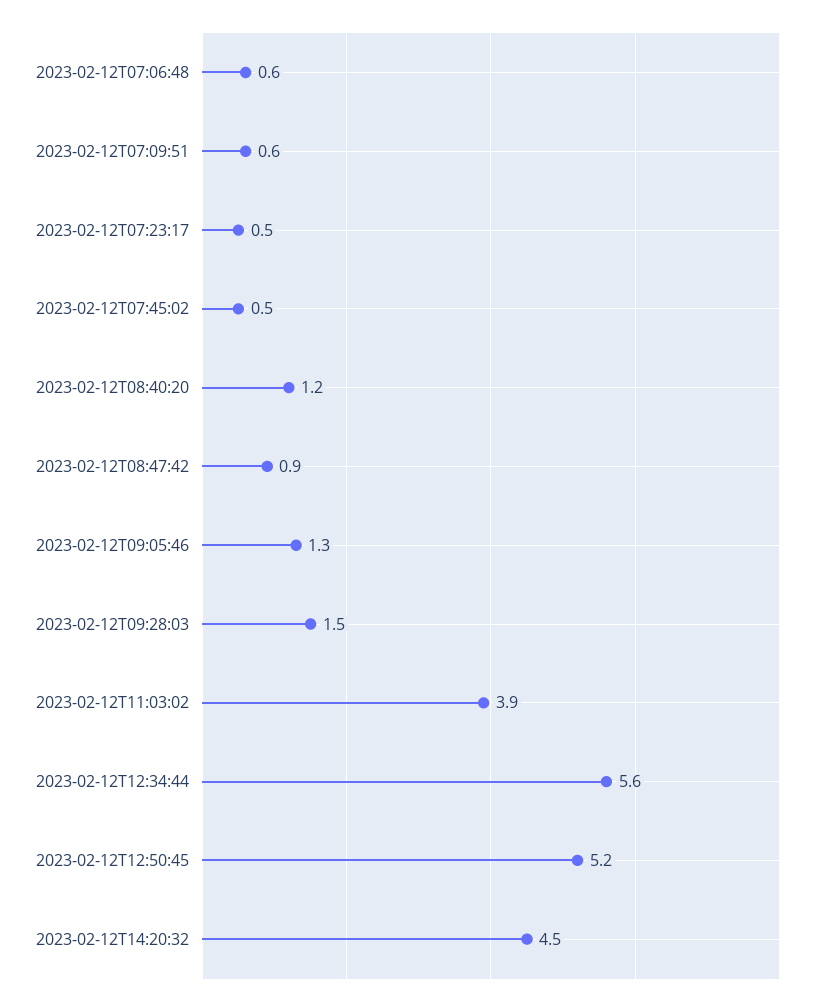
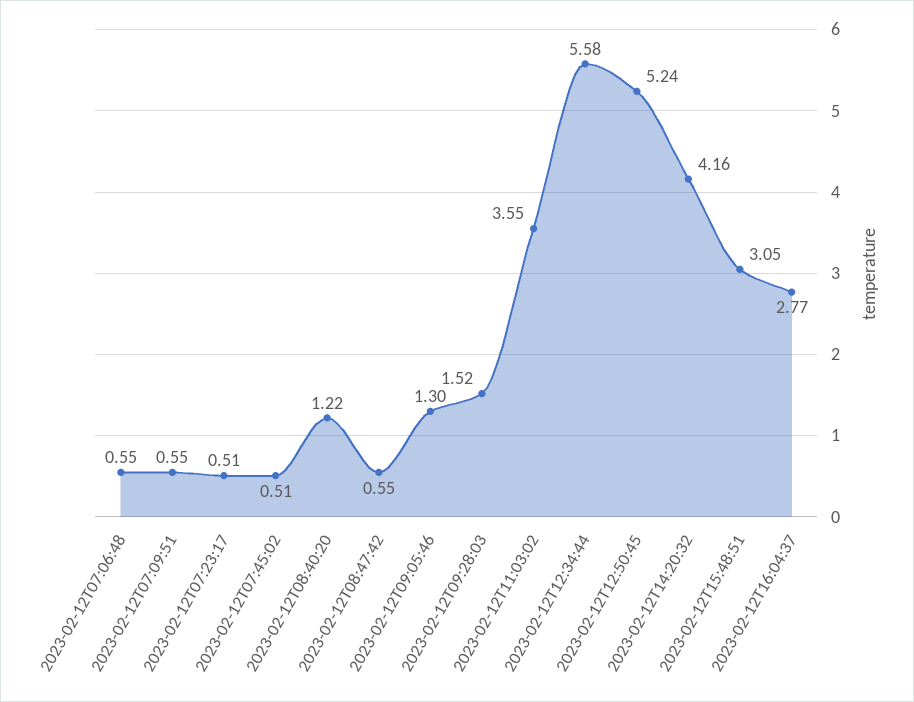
2023-02-12T08:47:42: 0.9 -> 0.55
2023-02-12T11:03:02: 3.9 -> 3.55
2023-02-12T14:20:32: 4.5 -> 4.16
2023-02-12T15:48:51: none -> 3.05
2023-02-12T16:04:37: none -> 2.77

